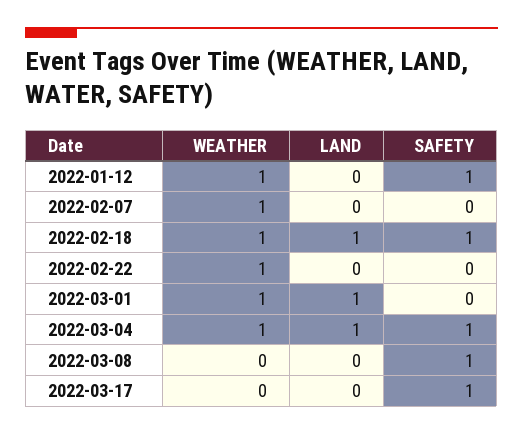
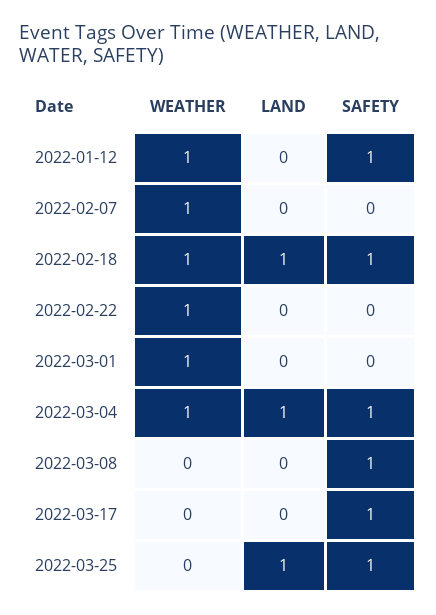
LAND, 2022-03-01: 1 -> 0
WEATHER, 2022-03-25: none -> 0
LAND, 2022-03-25: none -> 1
SAFETY, 2022-03-25: none -> 1

